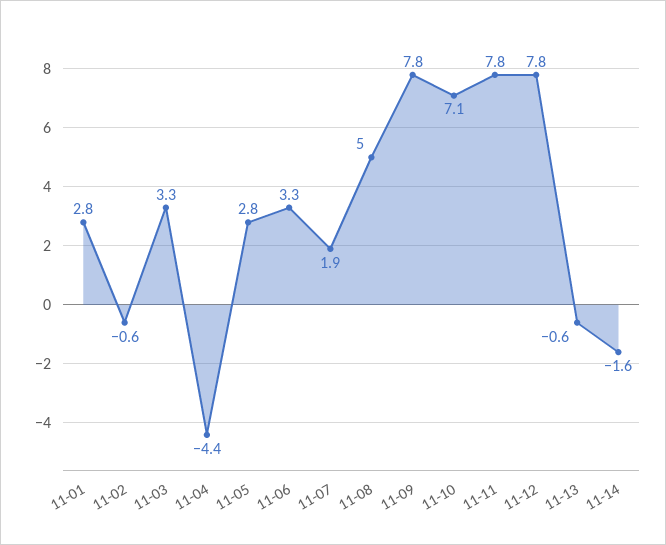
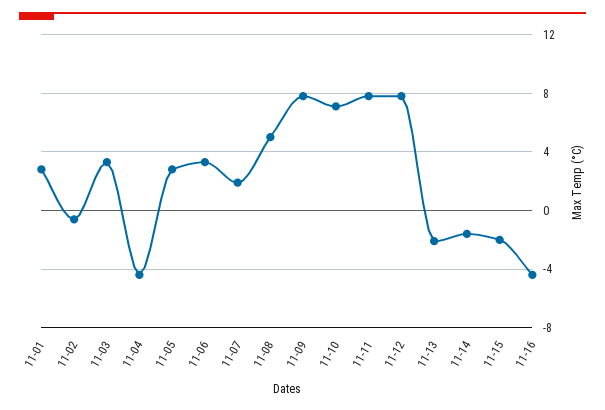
11-13: -0.6 -> -2
11-15: none -> -2
11-16: none -> -4.5

